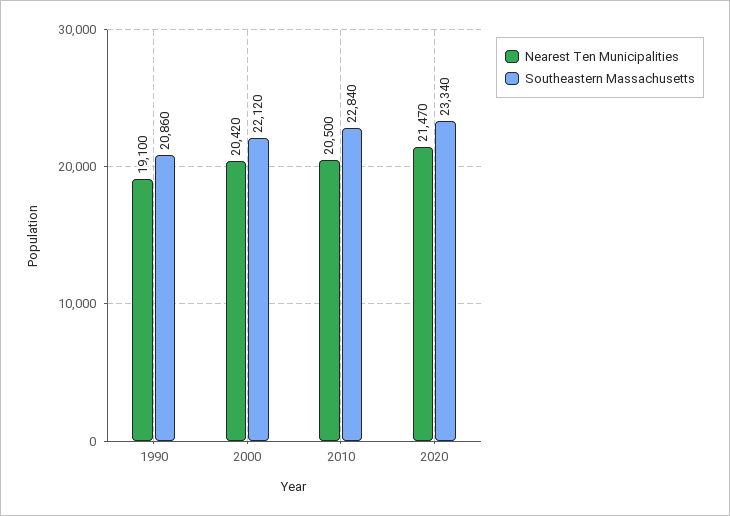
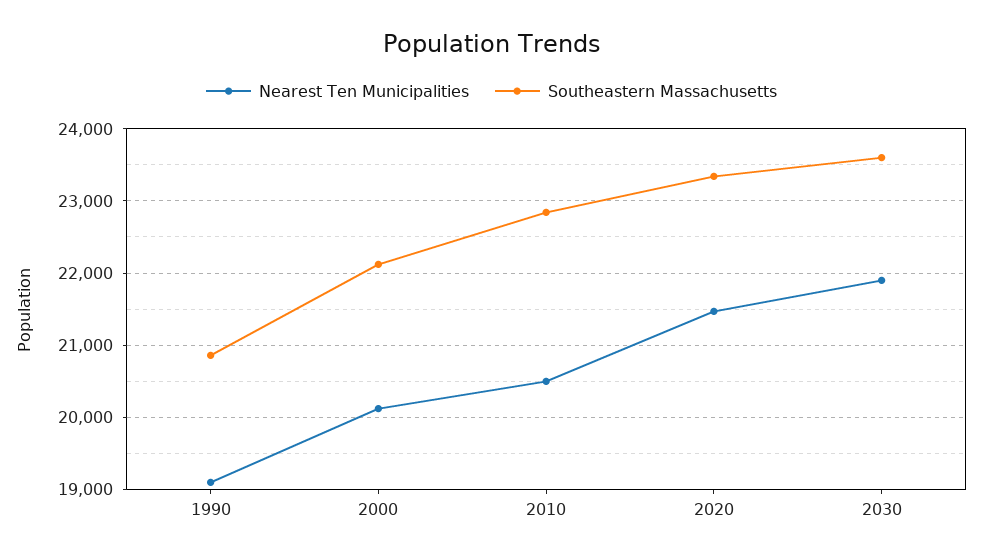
Nearest Ten Municipalities, 2000: 20420 -> 20100
Nearest Ten Municipalities, 2030: none -> 21900
Southeastern Massachusetts, 2030: none -> 23600

